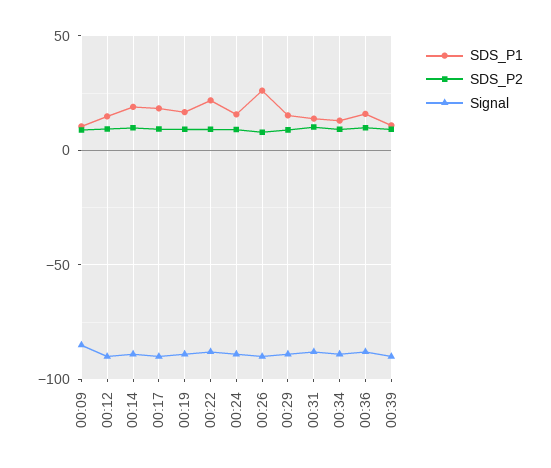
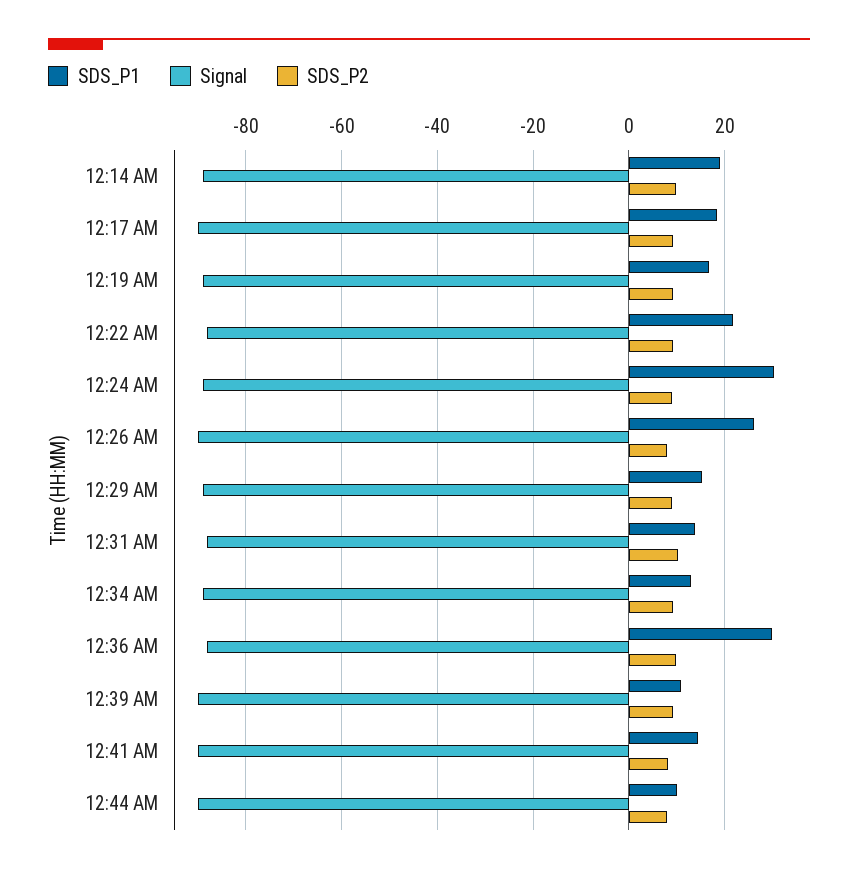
SDS_P1, 00:09: 10 -> none
SDS_P2, 00:09: 10 -> none
Signal, 00:09: -85 -> none
SDS_P1, 00:12: 15 -> none
SDS_P2, 00:12: 10 -> none
Signal, 00:12: -90 -> none
SDS_P1, 00:24: 15 -> 30
SDS_P1, 00:36: 15 -> 30
SDS_P1, 12:41 AM: none -> 14
Signal, 12:41 AM: none -> -90
SDS_P2, 12:41 AM: none -> 8
SDS_P1, 12:44 AM: none -> 10
Signal, 12:44 AM: none -> -90
SDS_P2, 12:44 AM: none -> 8

